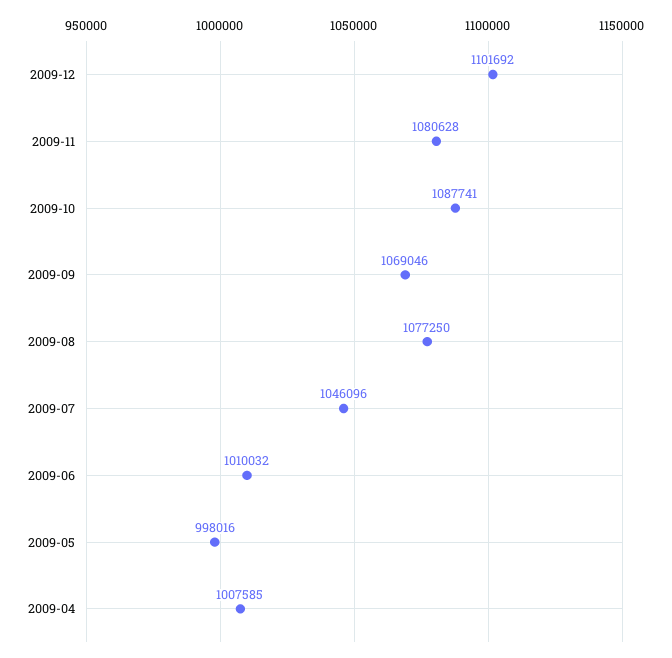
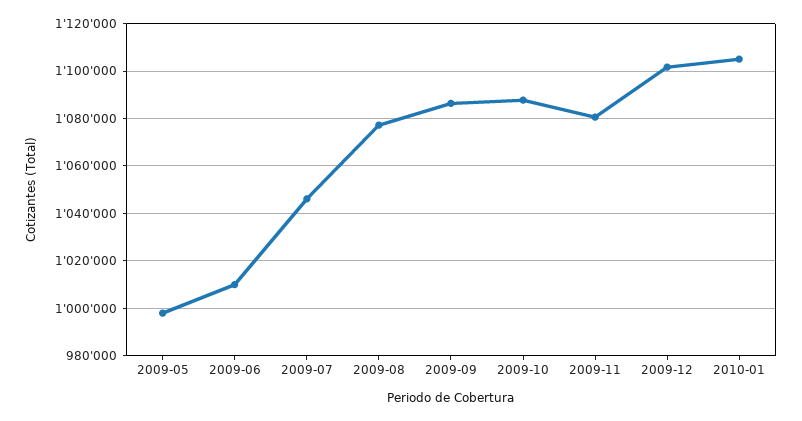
2009-09: 1069046 -> 1085000
2009-04: 1007585 -> none
2010-01: none -> 1105000

